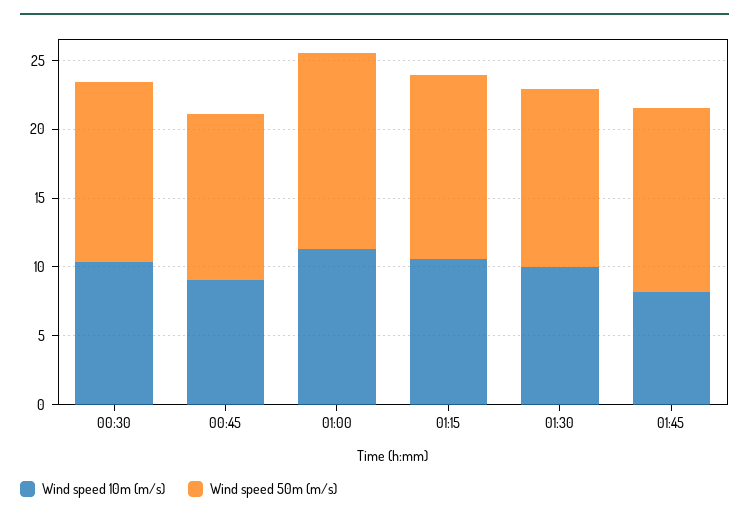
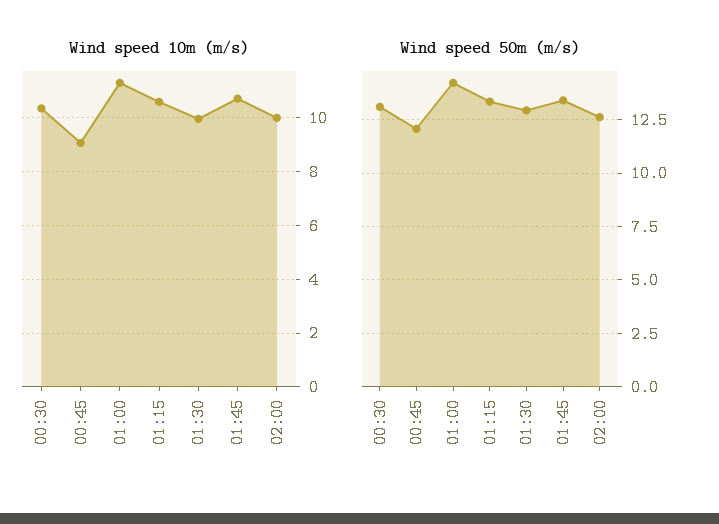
Wind speed 10m (m/s), 01:45: 8 -> 10.75
Wind speed 10m (m/s), 02:00: none -> 10
Wind speed 50m (m/s), 02:00: none -> 12.5

